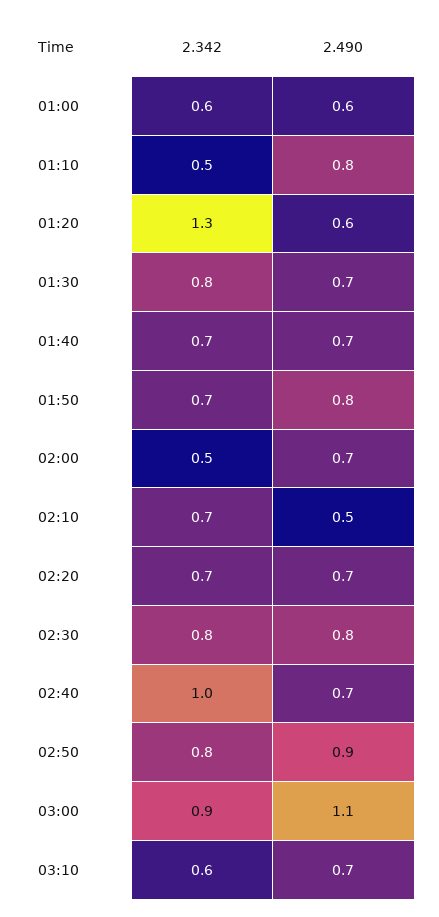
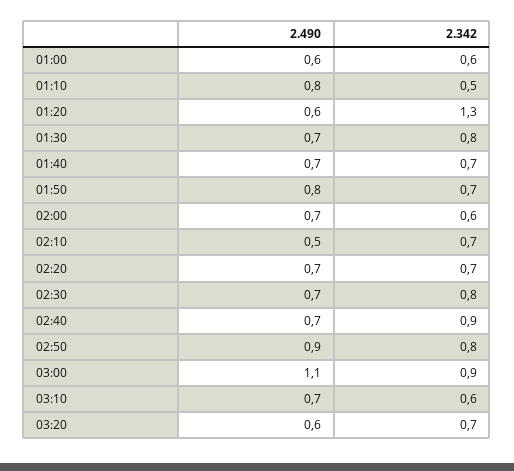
2.342, 02:00: 0.5 -> 0.6
2.490, 02:30: 0.8 -> 0.7
2.342, 02:40: 1 -> 0.9
2.490, 03:20: none -> 0.6
2.342, 03:20: none -> 0.7

